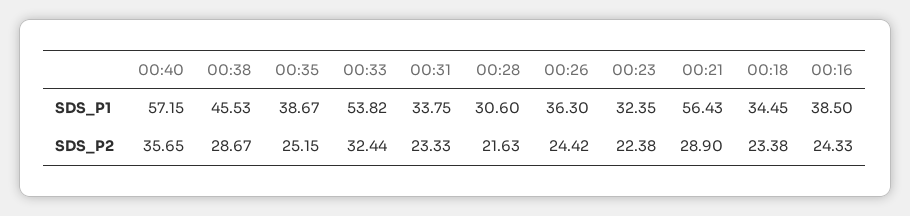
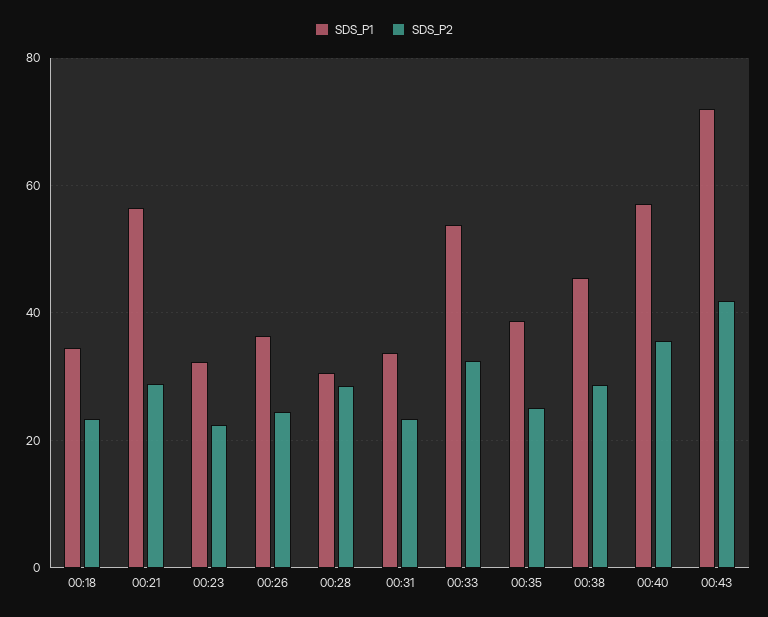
SDS_P1, 00:16: 38.5 -> none
SDS_P2, 00:28: 21.63 -> 28
SDS_P2, 00:16: 24.33 -> none
SDS_P1, 00:43: none -> 72
SDS_P2, 00:43: none -> 42

